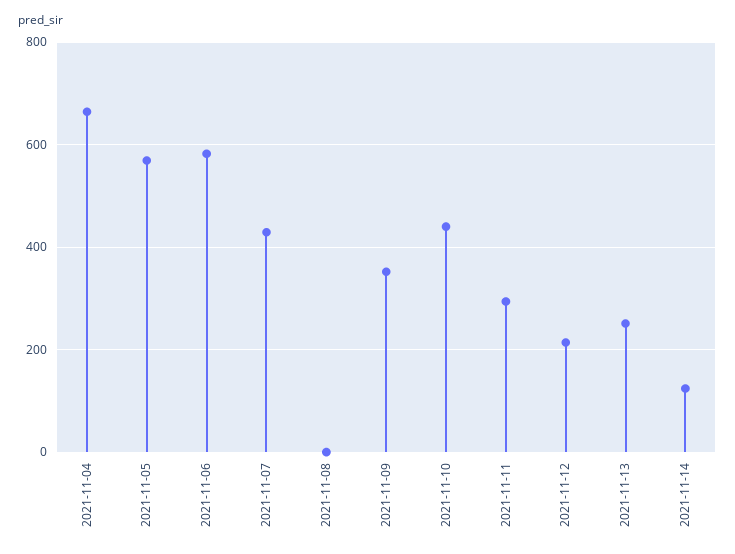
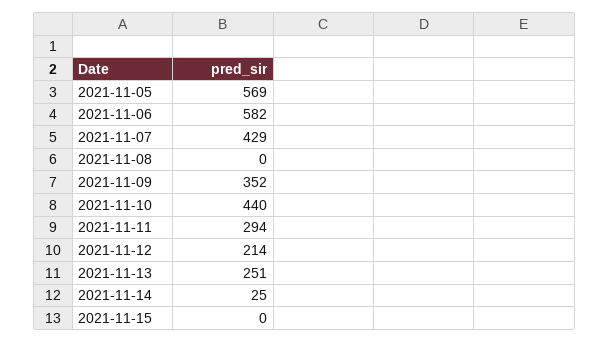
2021-11-04: 660 -> none
2021-11-14: 120 -> 25
2021-11-15: none -> 0

